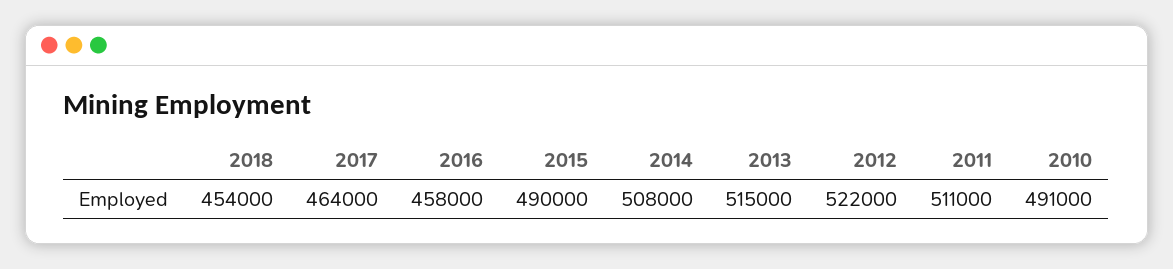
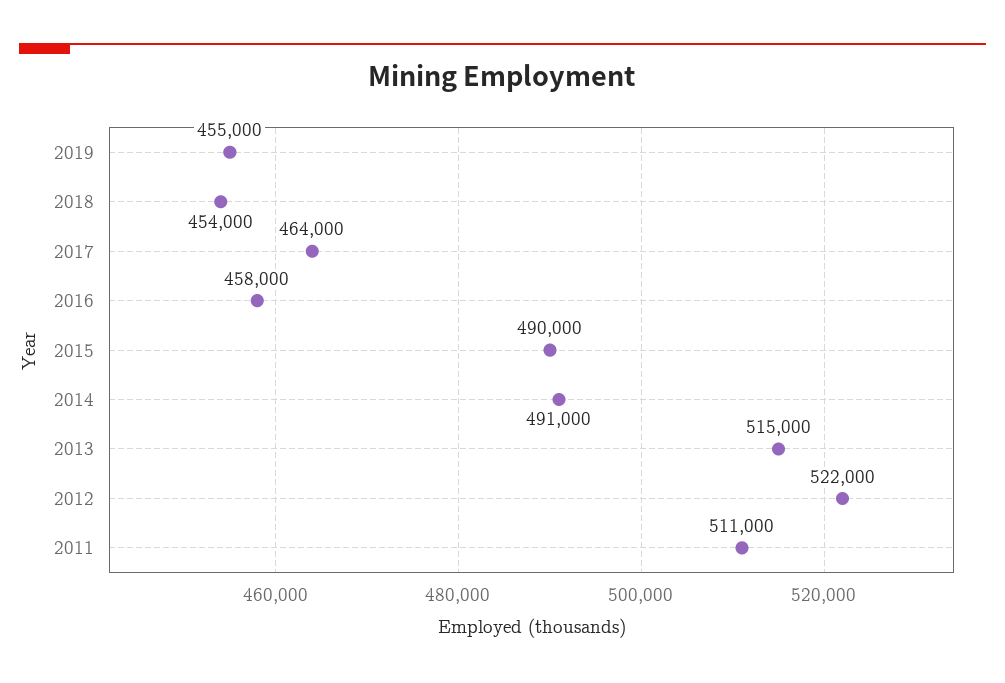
2014: 508000 -> 491000
2010: 491000 -> none
2019: none -> 455000

